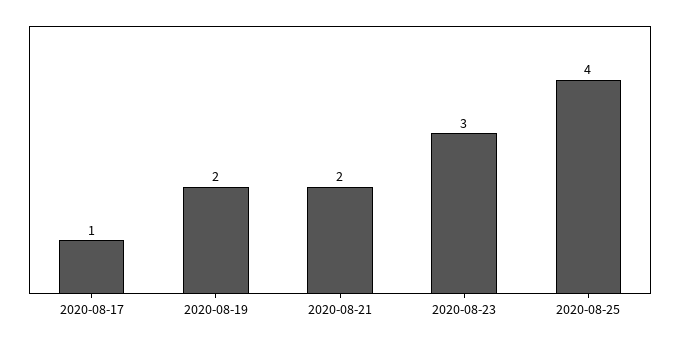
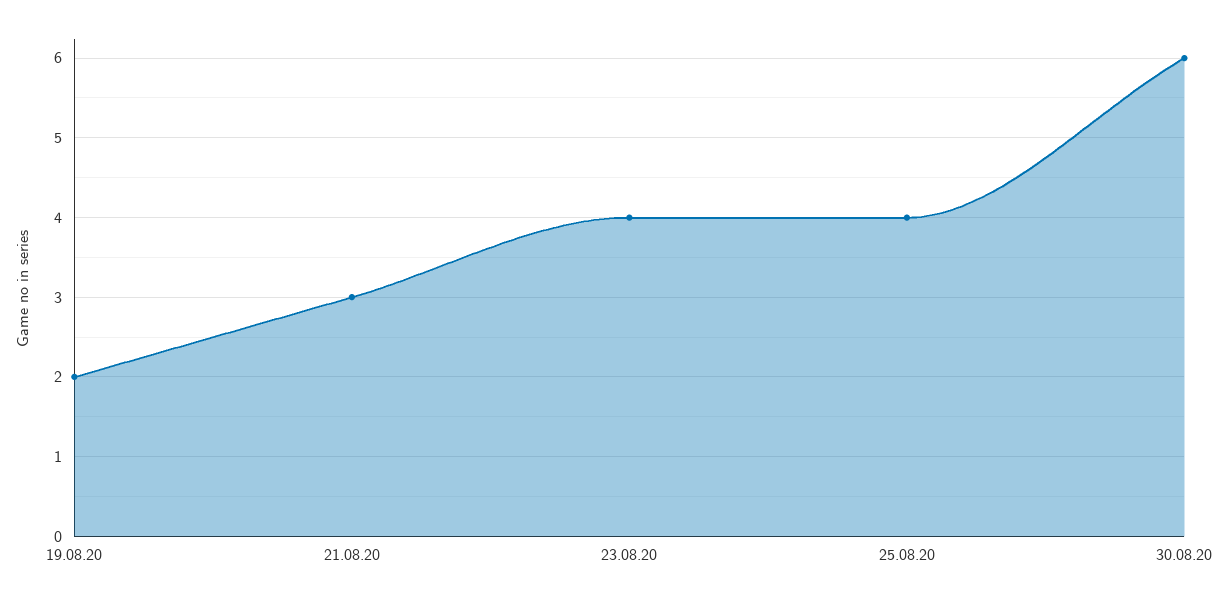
2020-08-17: 1 -> none
2020-08-21: 2 -> 3
2020-08-23: 3 -> 4
30.08.20: none -> 6

